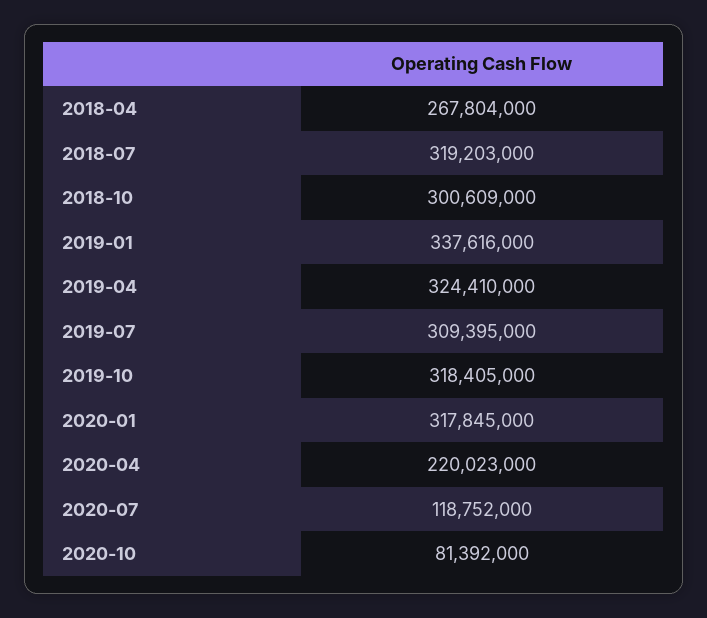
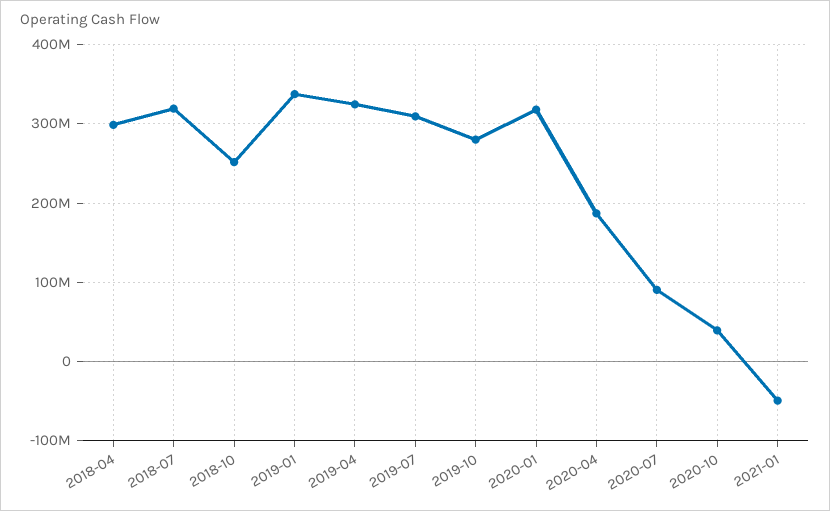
2018-04: 267804000 -> 300000000
2018-10: 300609000 -> 250000000
2019-10: 318405000 -> 280000000
2020-04: 220023000 -> 190000000
2020-07: 118752000 -> 90000000
2020-10: 81392000 -> 40000000
2021-01: none -> -50000000

